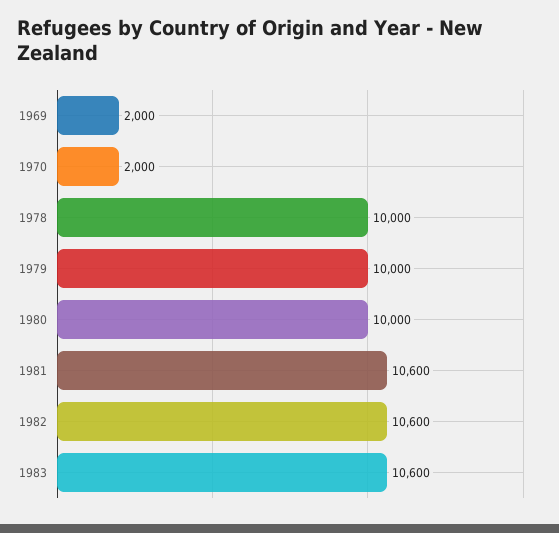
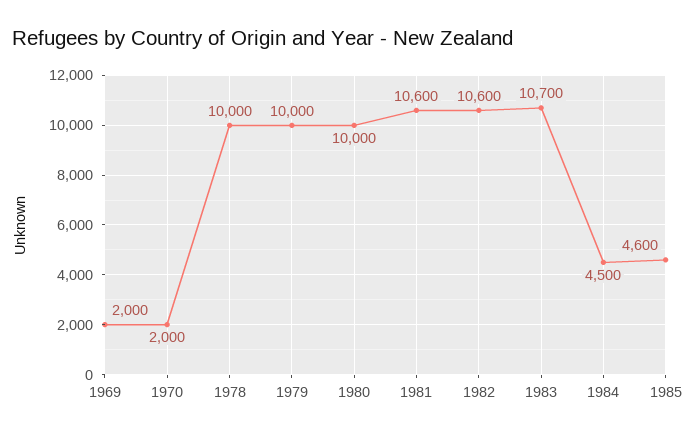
1983: 10600 -> 10700
1984: none -> 4500
1985: none -> 4600

